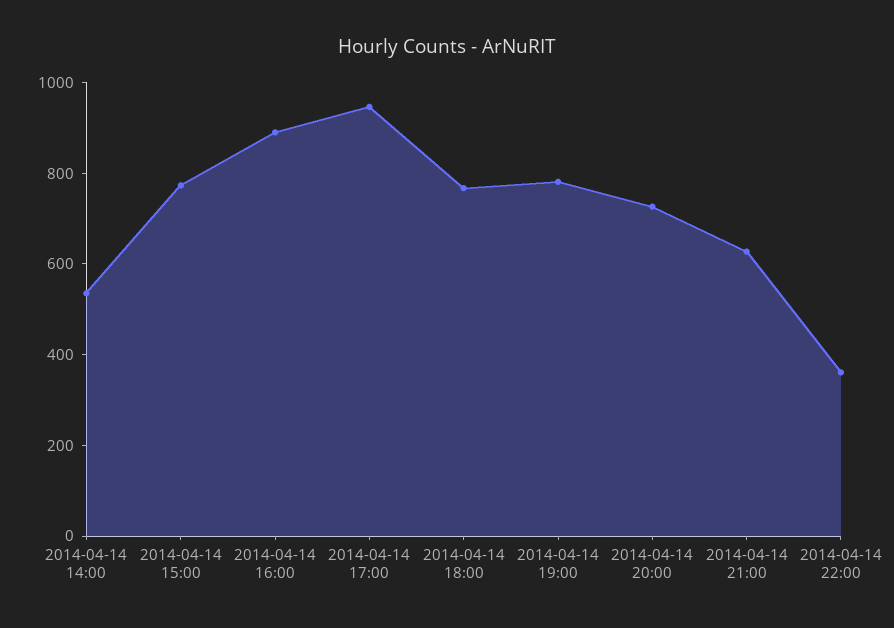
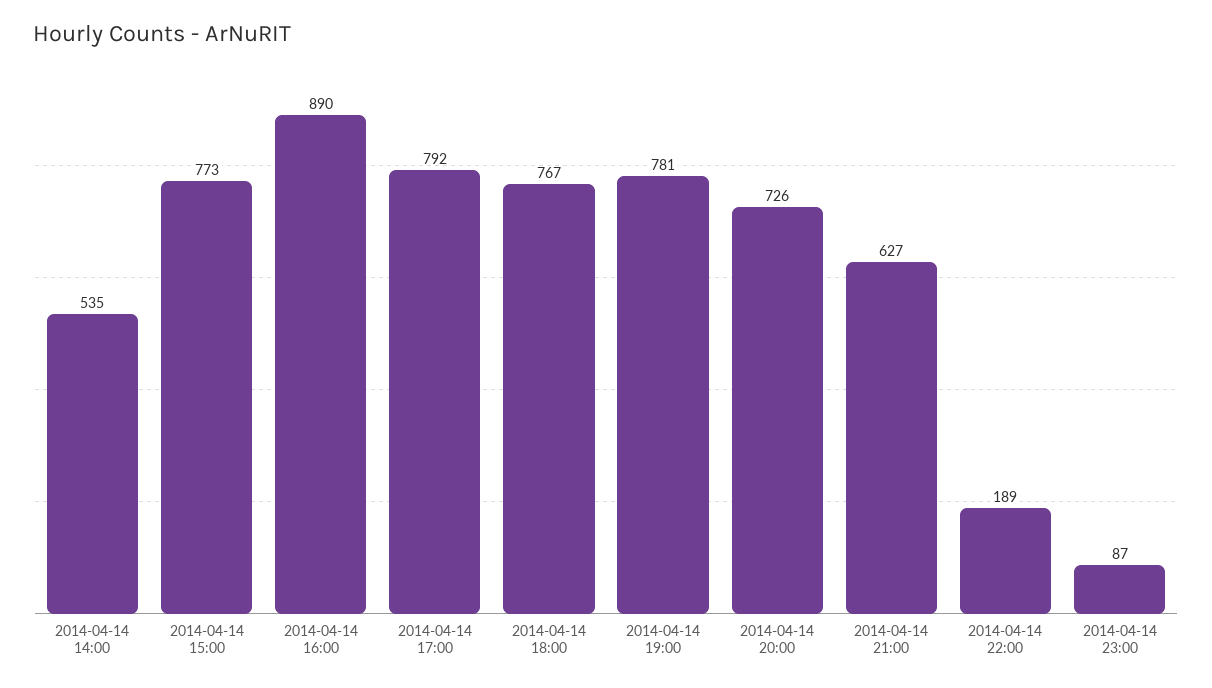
2014-04-14 17:00: 950 -> 792
2014-04-14 22:00: 350 -> 189
2014-04-14 23:00: none -> 87

